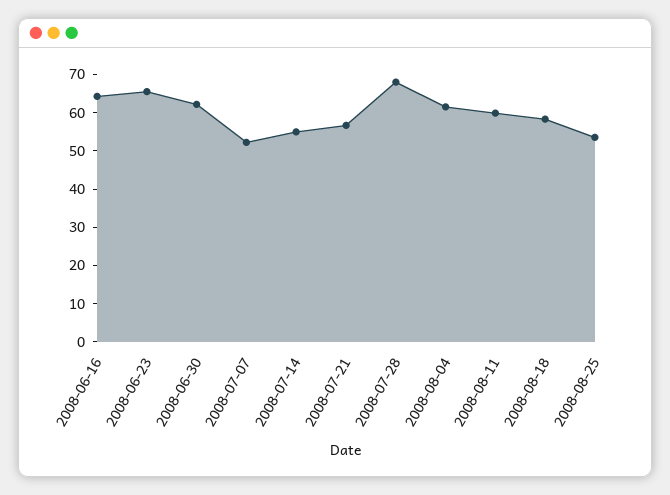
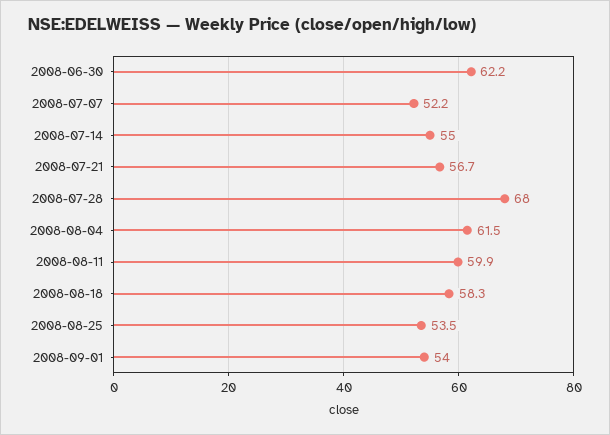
2008-06-16: 65 -> none
2008-06-23: 65 -> none
2008-09-01: none -> 54

